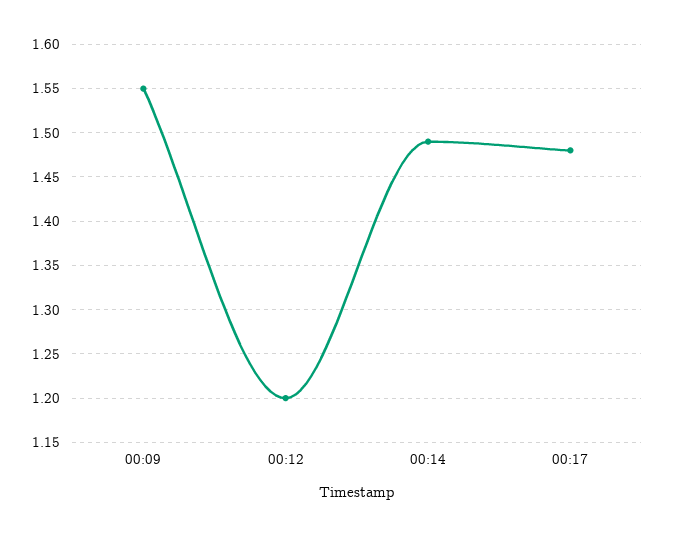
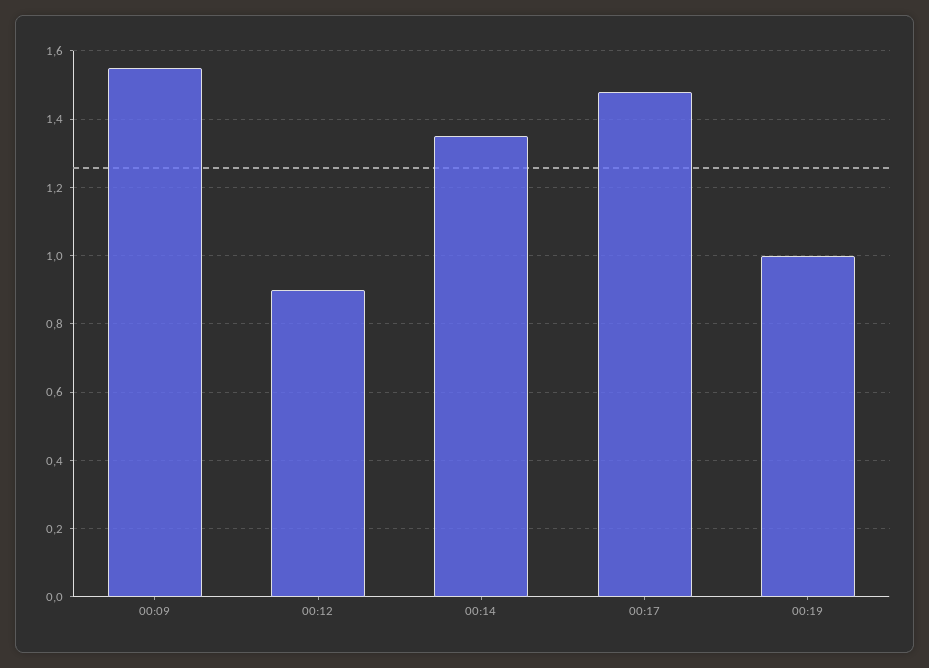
00:12: 1.2 -> 0.9
00:14: 1.49 -> 1.35
00:19: none -> 1

